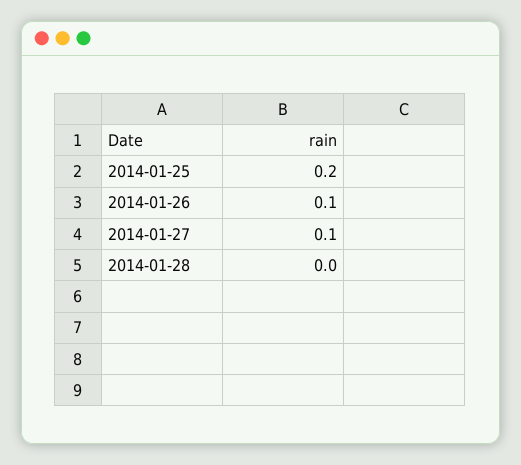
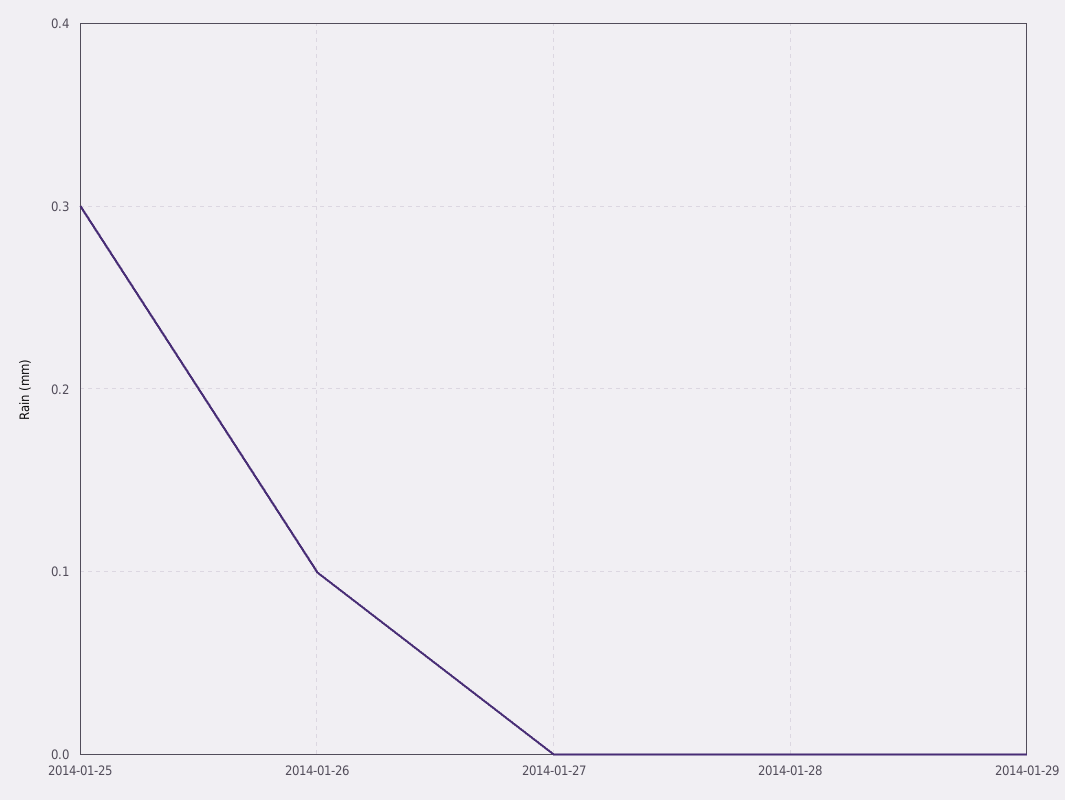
2014-01-25: 0.2 -> 0.3
2014-01-27: 0.1 -> 0
2014-01-29: none -> 0

